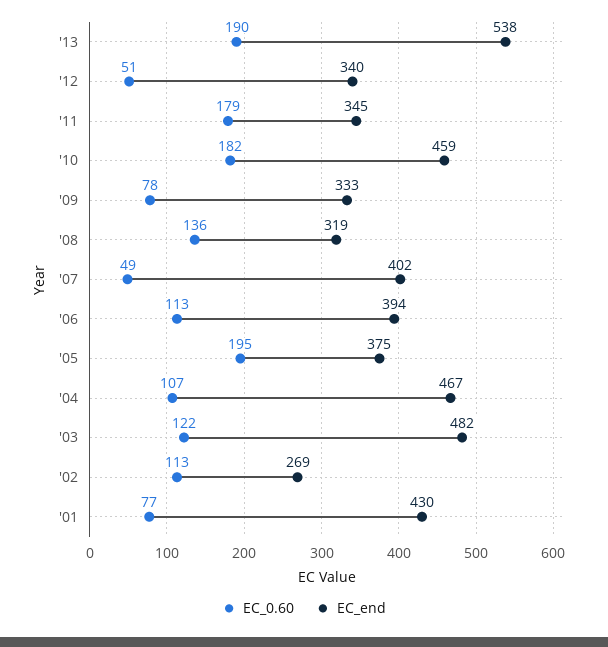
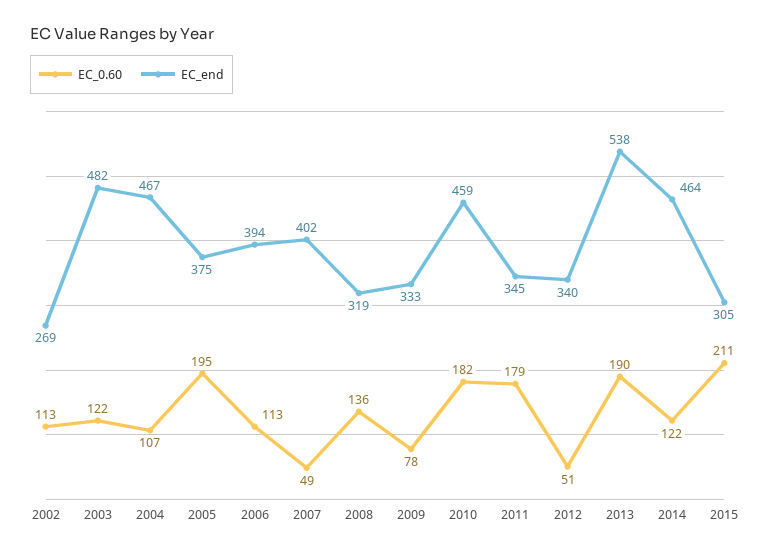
EC_0.60, '01: 77 -> none
EC_end, '01: 430 -> none
EC_0.60, 2014: none -> 122
EC_end, 2014: none -> 464
EC_0.60, 2015: none -> 211
EC_end, 2015: none -> 305

